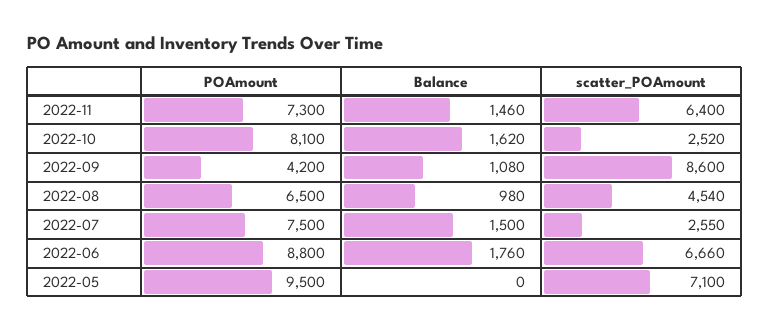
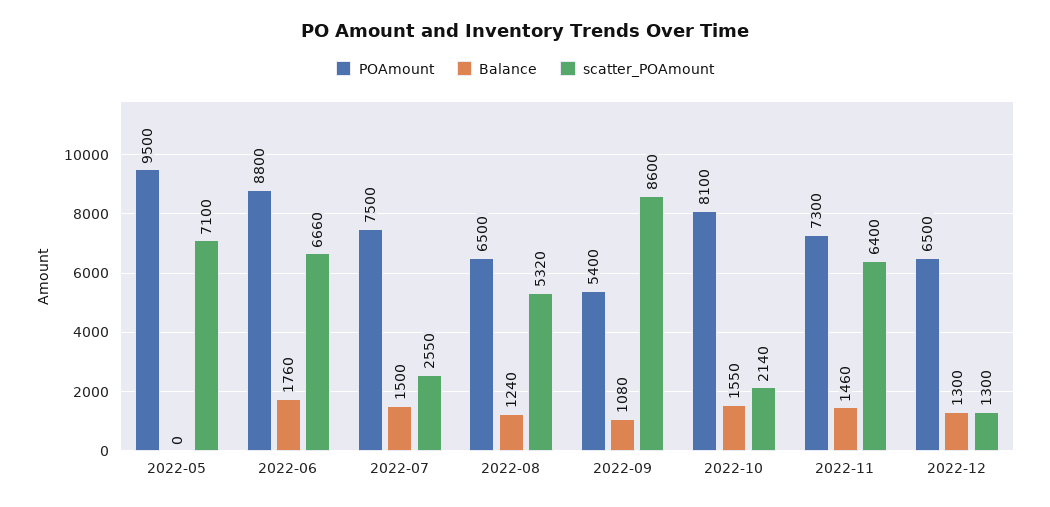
Balance, 2022-10: 1620 -> 1550
scatter_POAmount, 2022-10: 2520 -> 2140
POAmount, 2022-09: 4200 -> 5400
Balance, 2022-08: 980 -> 1240
scatter_POAmount, 2022-08: 4540 -> 5320
POAmount, 2022-12: none -> 6500
Balance, 2022-12: none -> 1300
scatter_POAmount, 2022-12: none -> 1300

